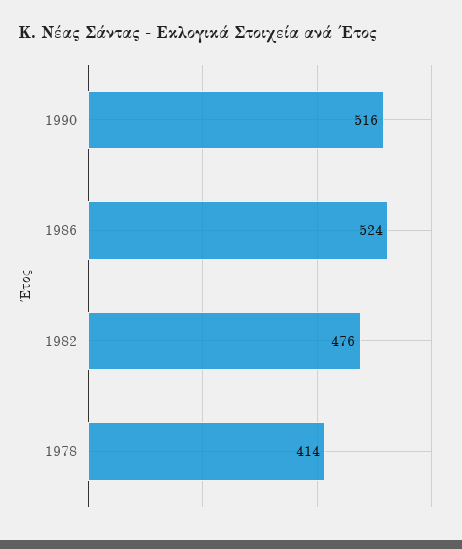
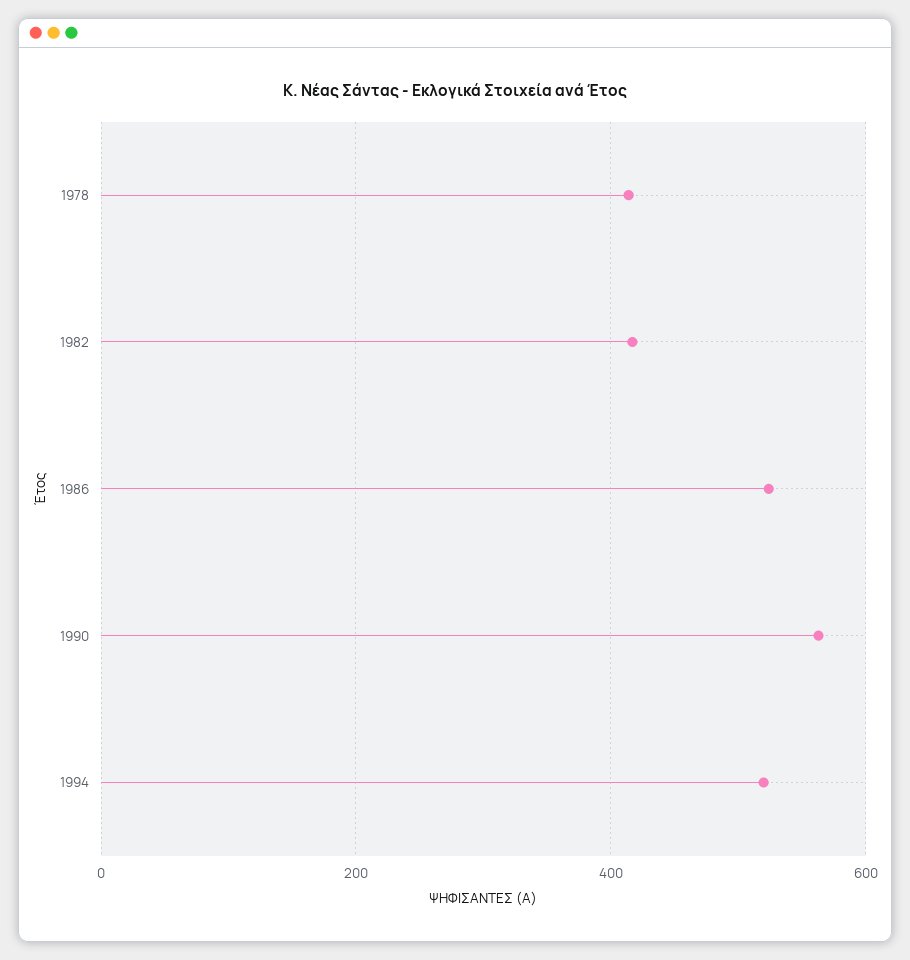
1990: 516 -> 560
1982: 476 -> 420
1994: none -> 520

